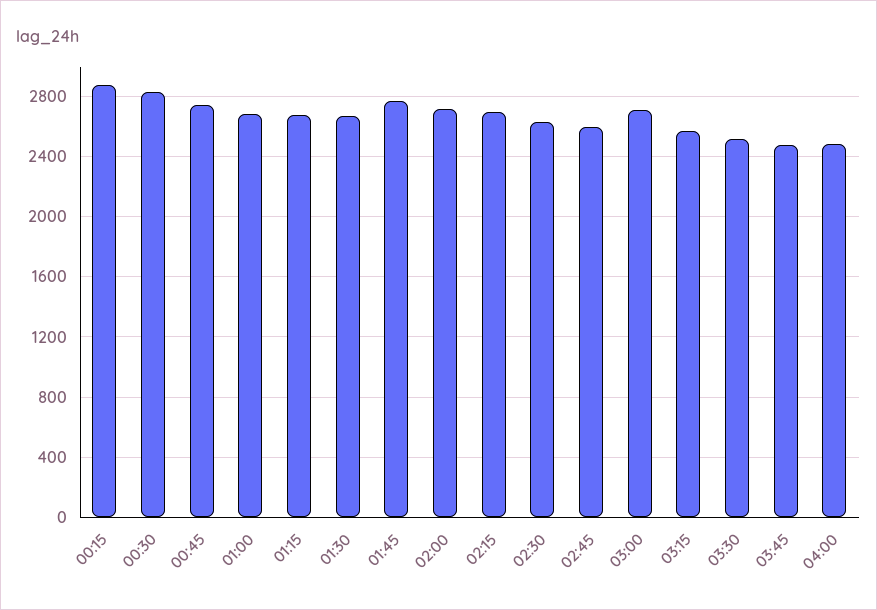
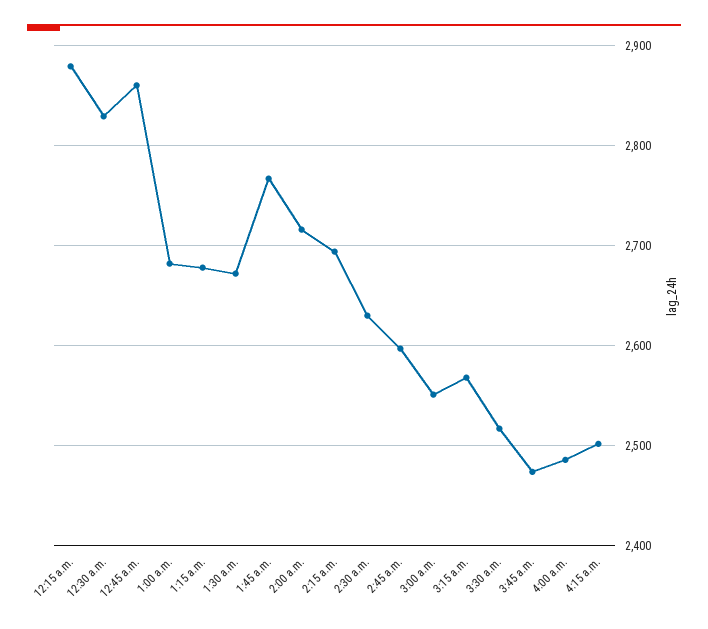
00:45: 2750 -> 2860
03:00: 2700 -> 2550
4:15 a.m.: none -> 2500

